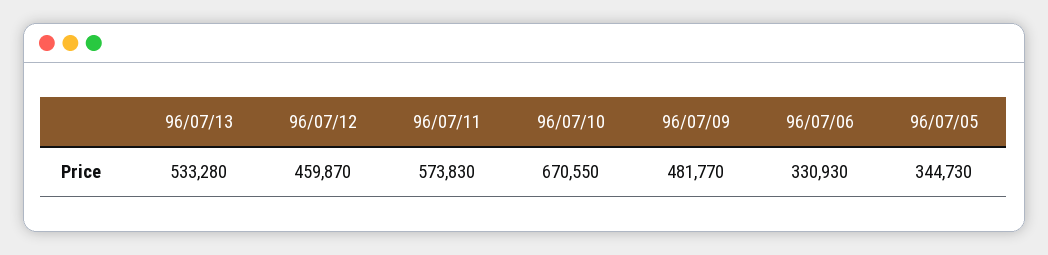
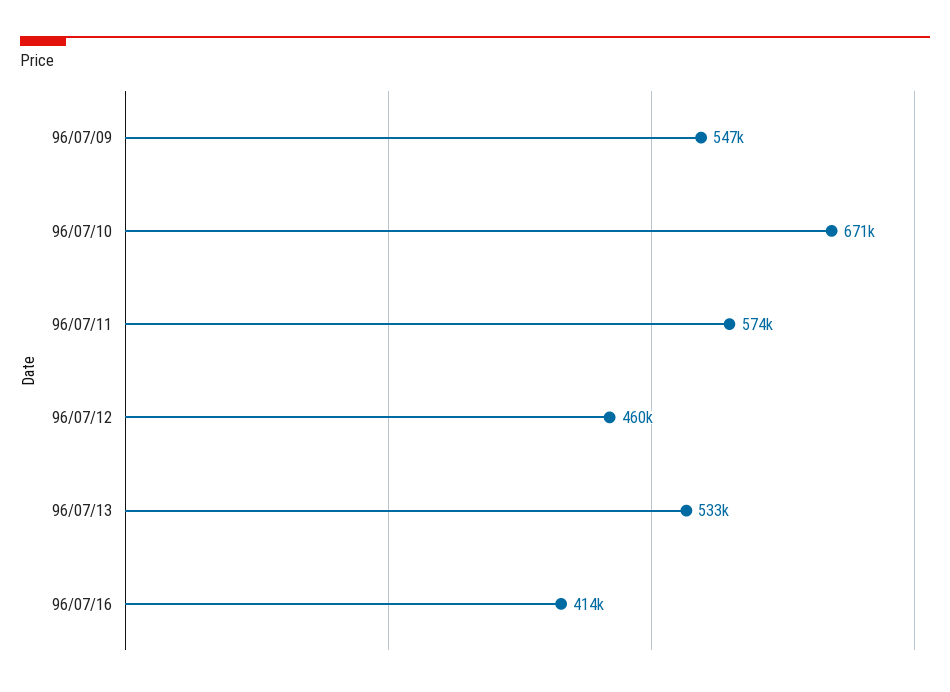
96/07/09: 481770 -> 547000
96/07/06: 330930 -> none
96/07/05: 344730 -> none
96/07/16: none -> 414000

